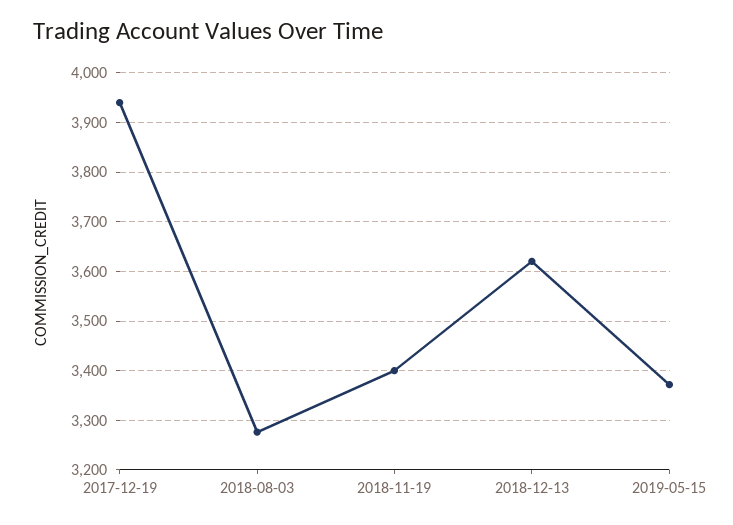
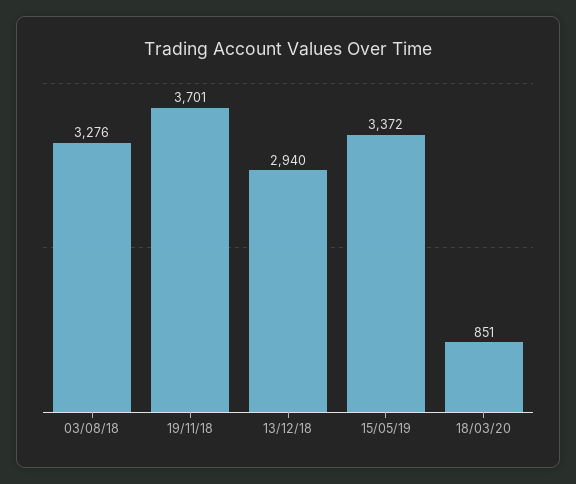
2017-12-19: 3940 -> none
2018-11-19: 3400 -> 3701
2018-12-13: 3620 -> 2940
18/03/20: none -> 851

